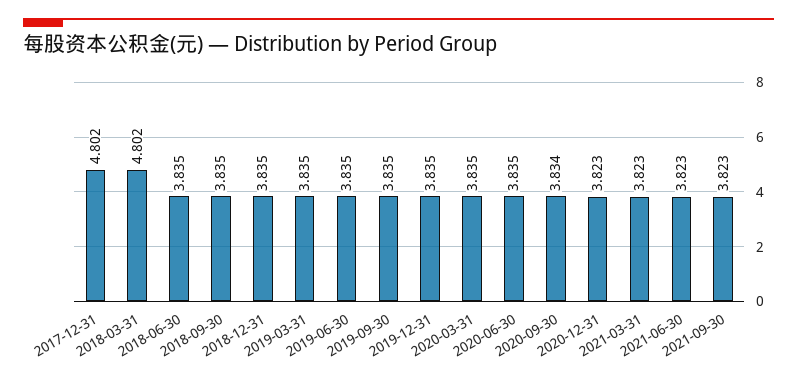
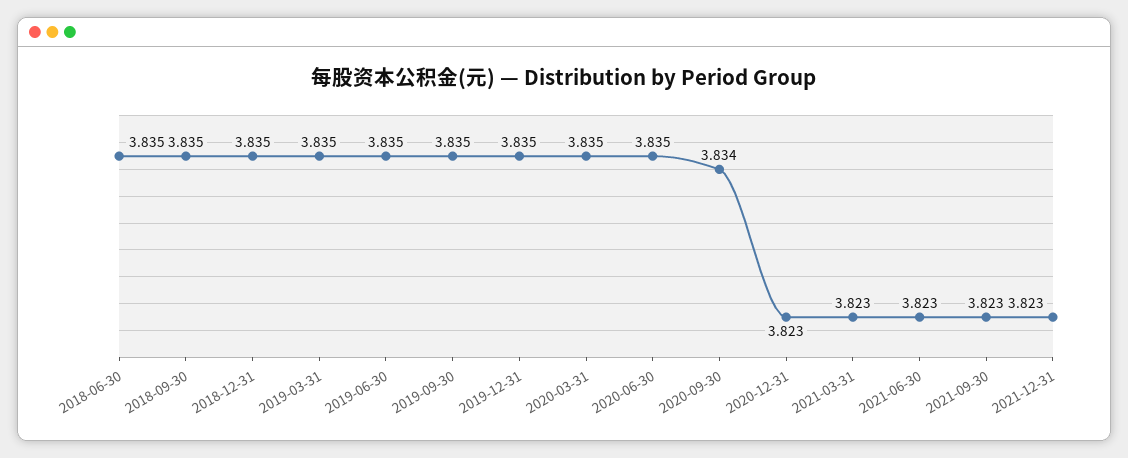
2017-12-31: 4.802 -> none
2018-03-31: 4.802 -> none
2021-12-31: none -> 3.823

